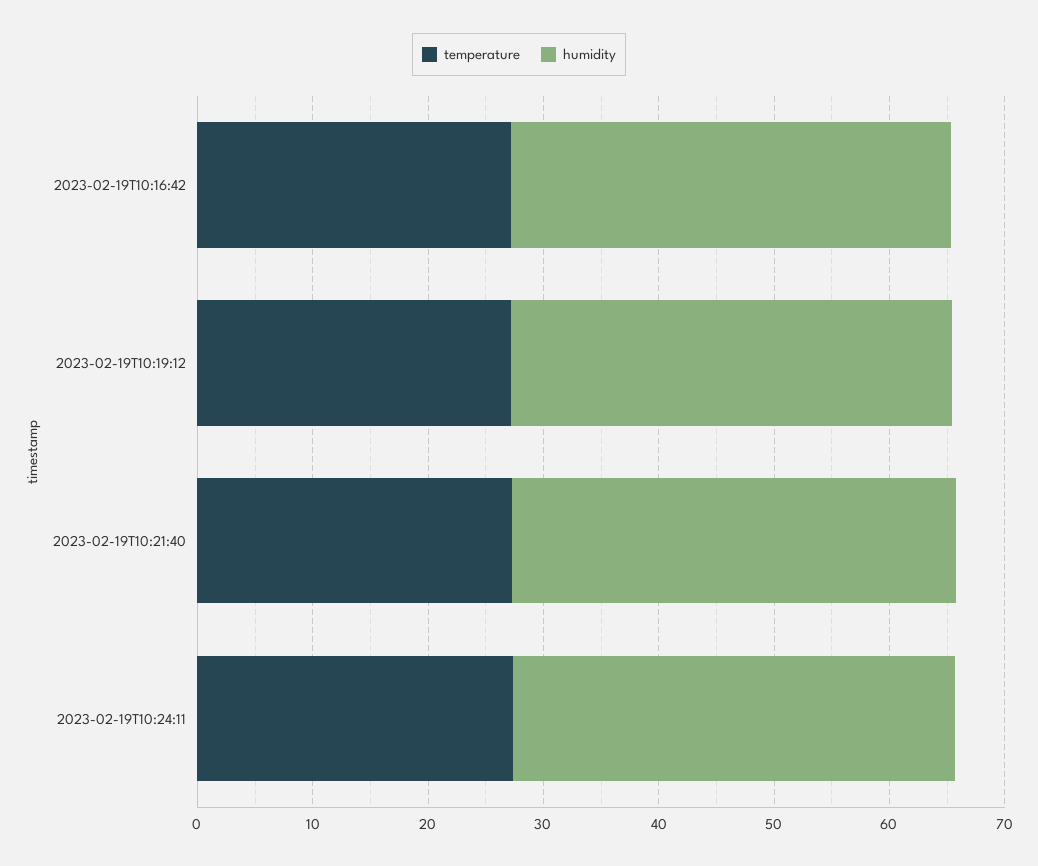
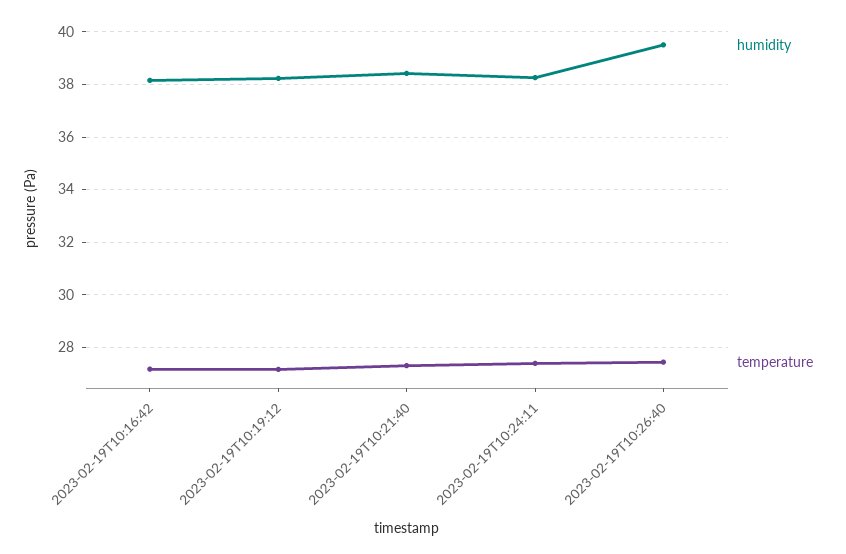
humidity, 2023-02-19T10:26:40: none -> 39.5
temperature, 2023-02-19T10:26:40: none -> 27.5

